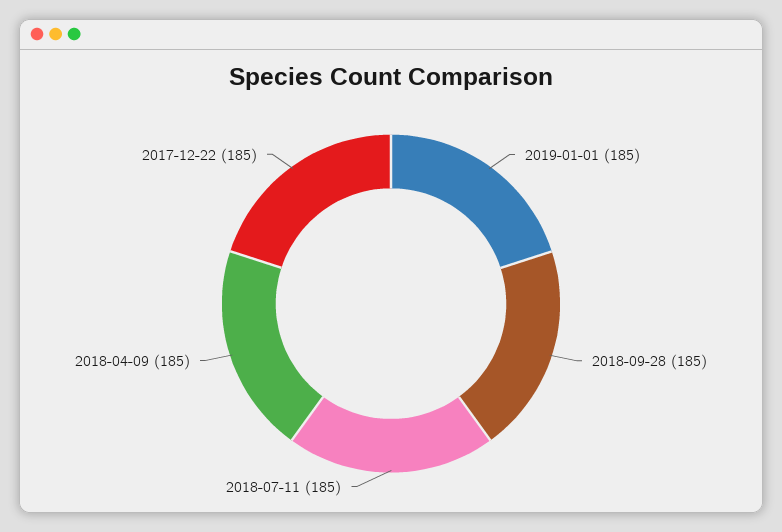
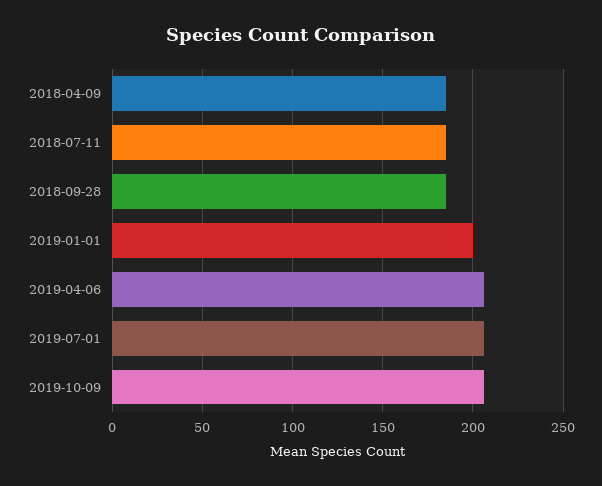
2019-01-01: 185 -> 200
2017-12-22: 185 -> none
2019-04-06: none -> 205
2019-07-01: none -> 205
2019-10-09: none -> 205

